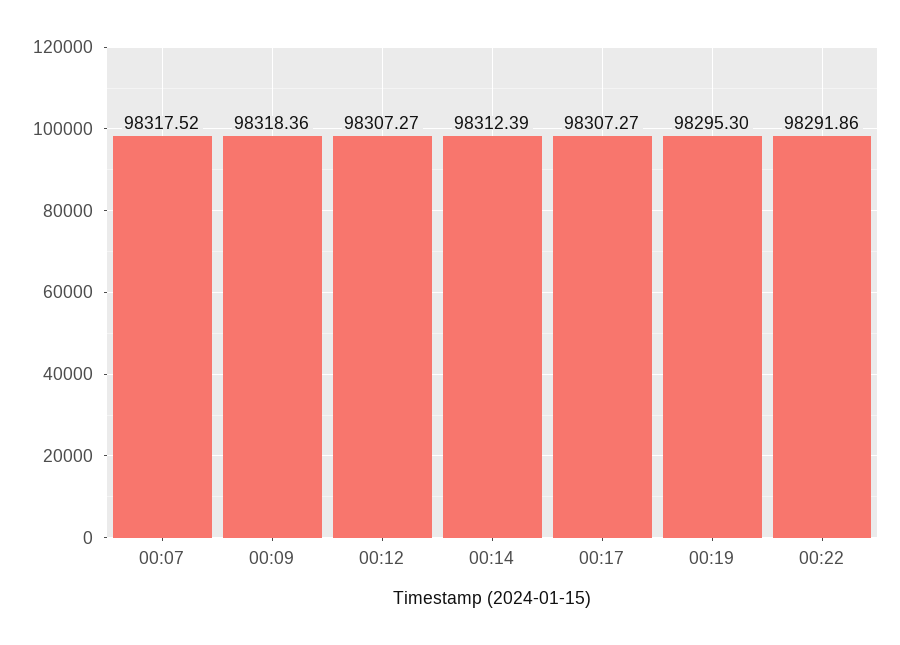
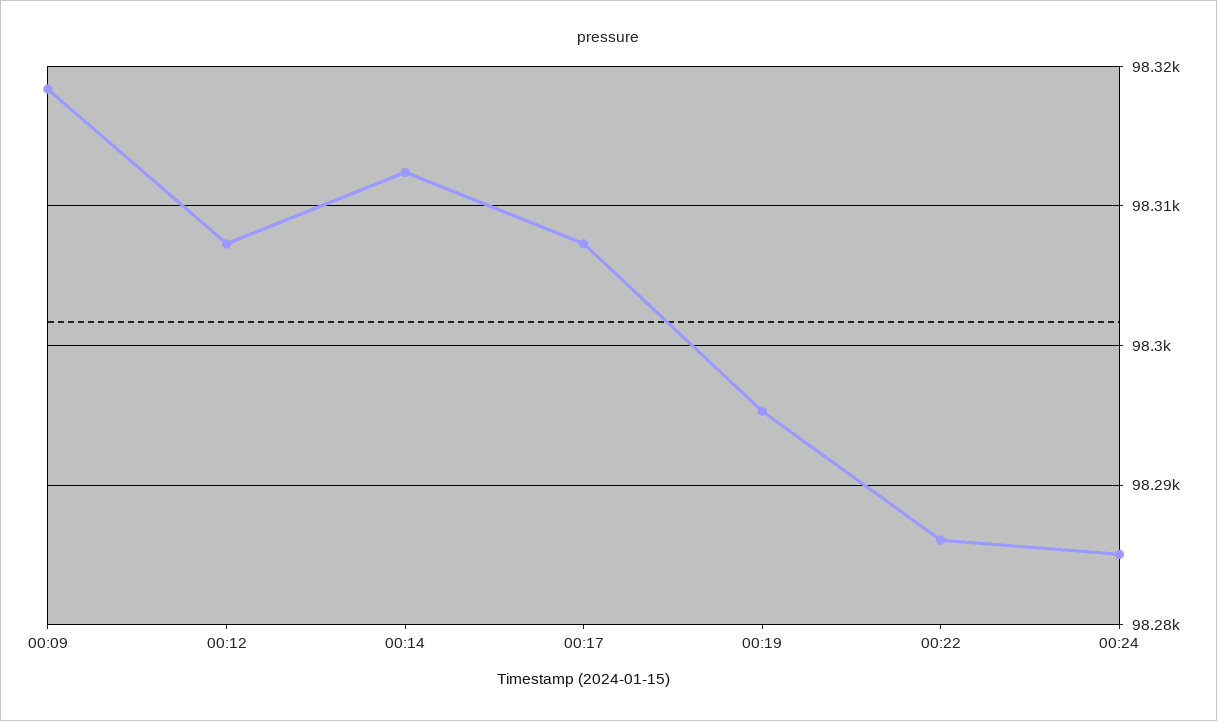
00:07: 98317.52 -> none
00:22: 98291.86 -> 98286
00:24: none -> 98285

